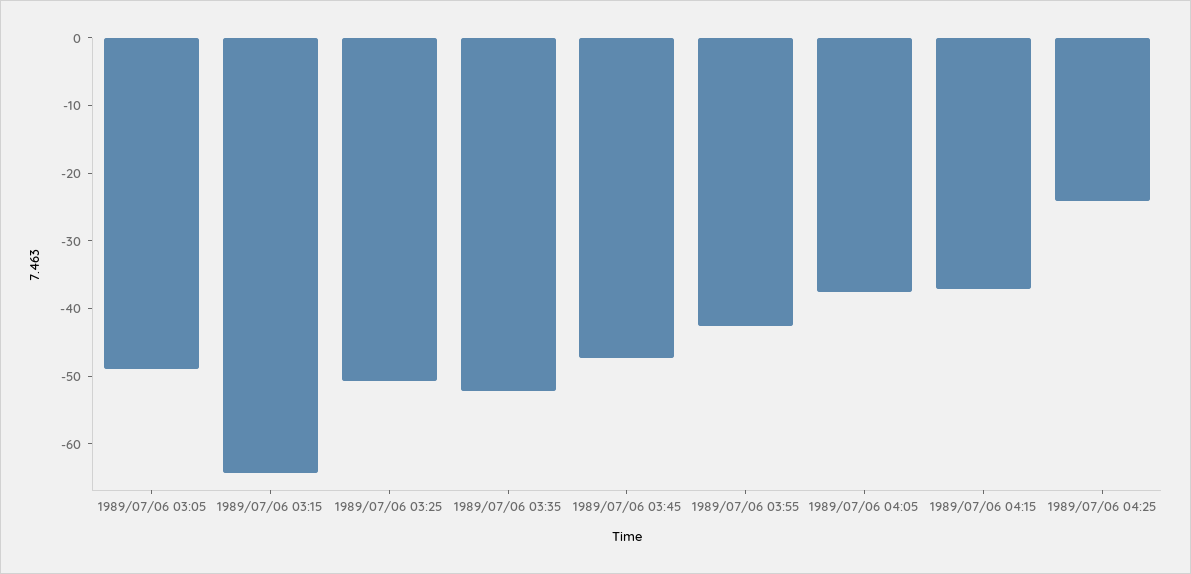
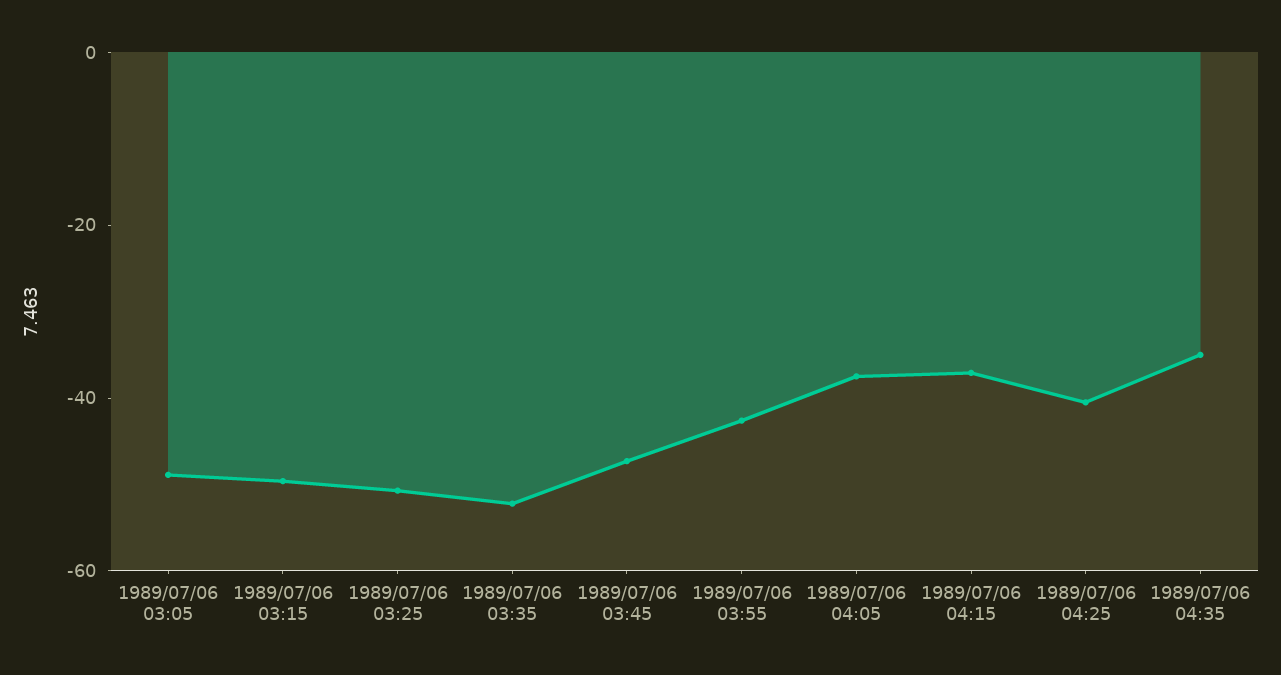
1989/07/06 03:15: -64 -> -50
1989/07/06 04:25: -24 -> -40
1989/07/06 04:35: none -> -35

